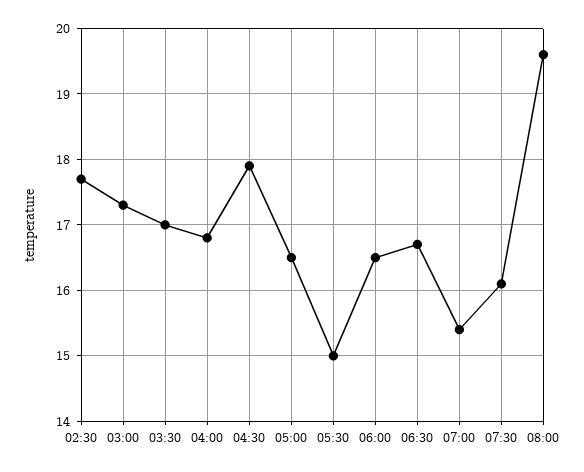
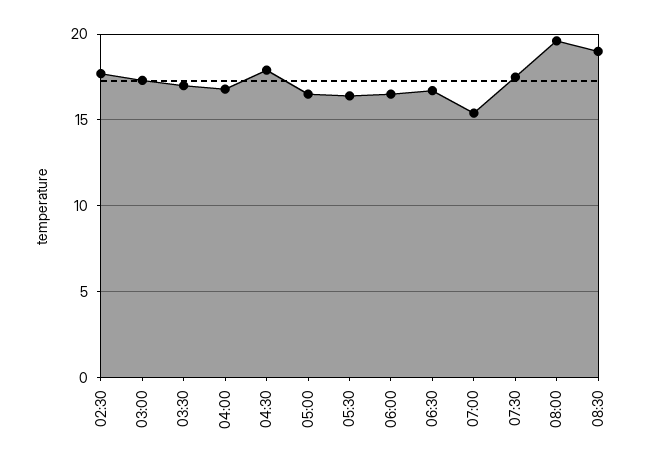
05:30: 15 -> 16.5
07:30: 16.1 -> 17.5
08:30: none -> 19

